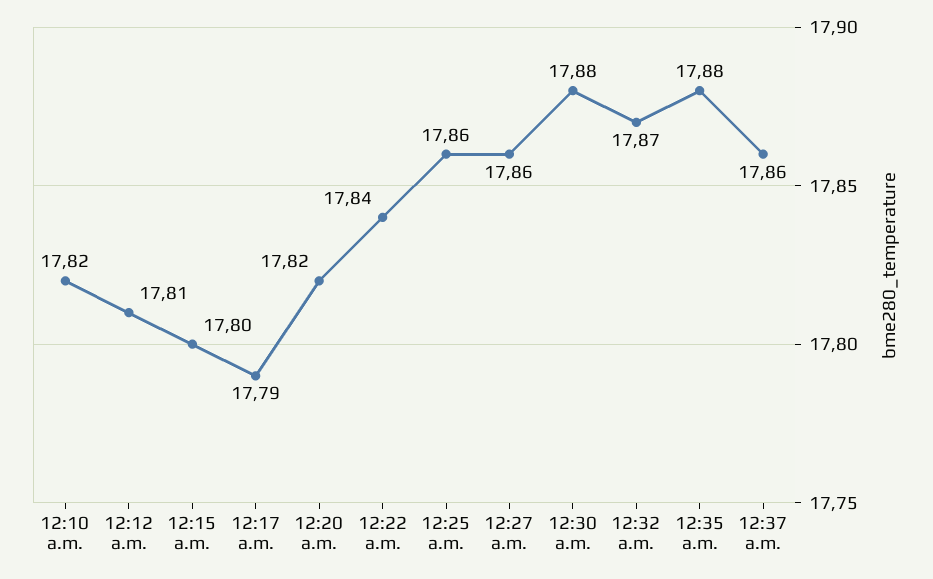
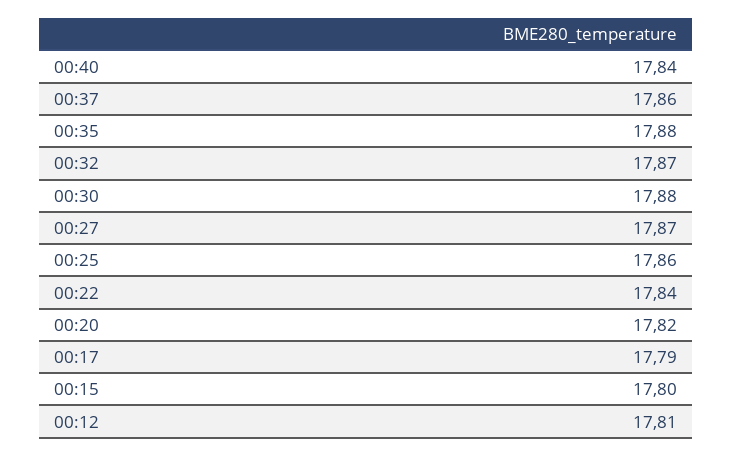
12:10 a.m.: 17.82 -> none
12:27 a.m.: 17.86 -> 17.87
00:40: none -> 17.84

